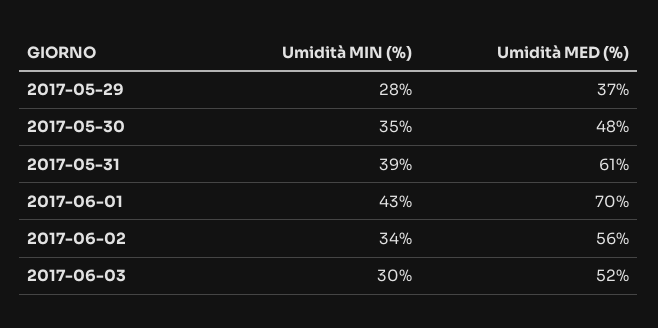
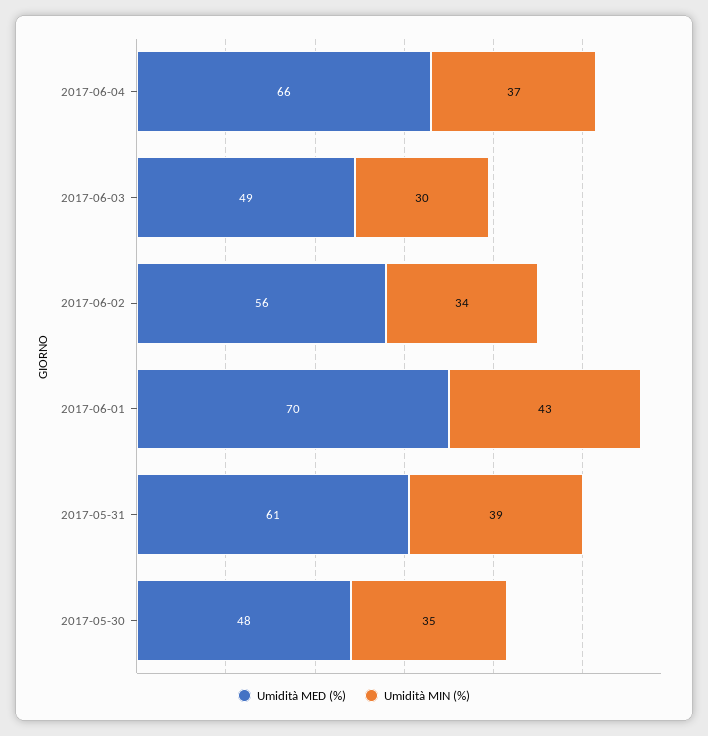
Umidità MIN (%), 2017-05-29: 28 -> none
Umidità MED (%), 2017-05-29: 37 -> none
Umidità MED (%), 2017-06-03: 52 -> 49
Umidità MED (%), 2017-06-04: none -> 66
Umidità MIN (%), 2017-06-04: none -> 37

